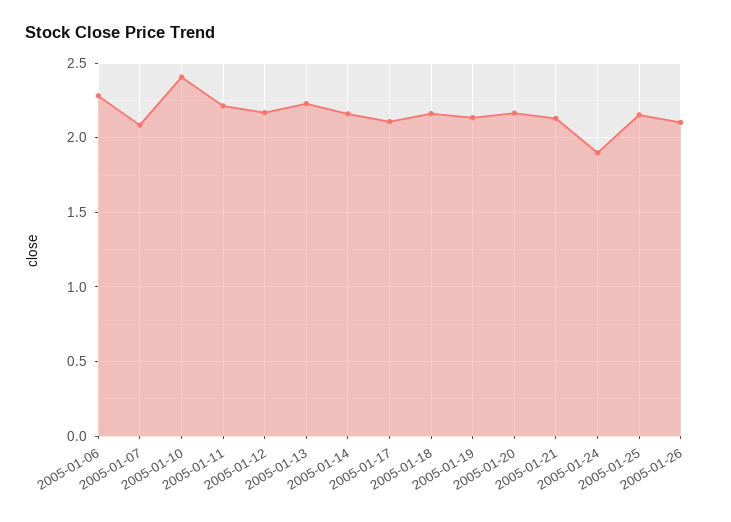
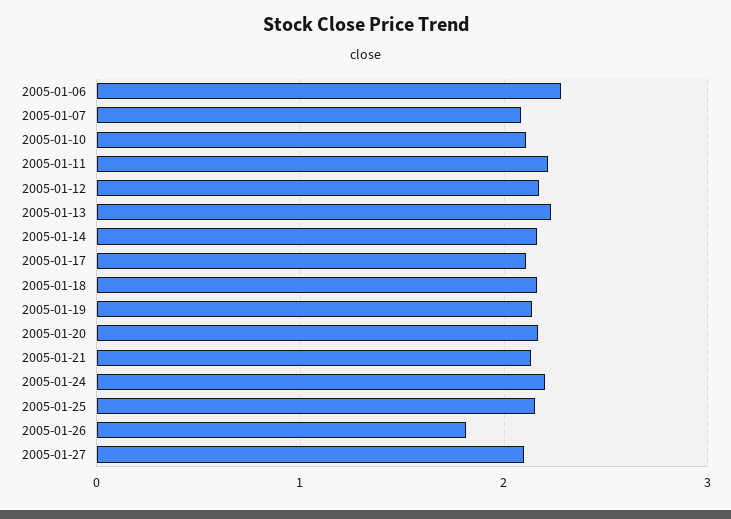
2005-01-10: 2.4 -> 2.1
2005-01-24: 1.9 -> 2.2
2005-01-26: 2.1 -> 1.8
2005-01-27: none -> 2.1

